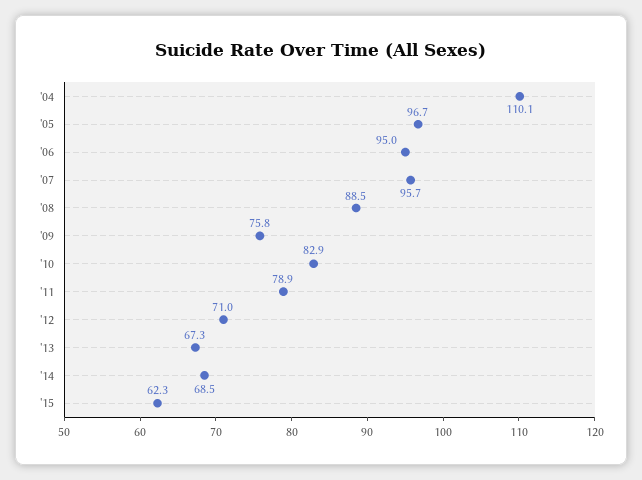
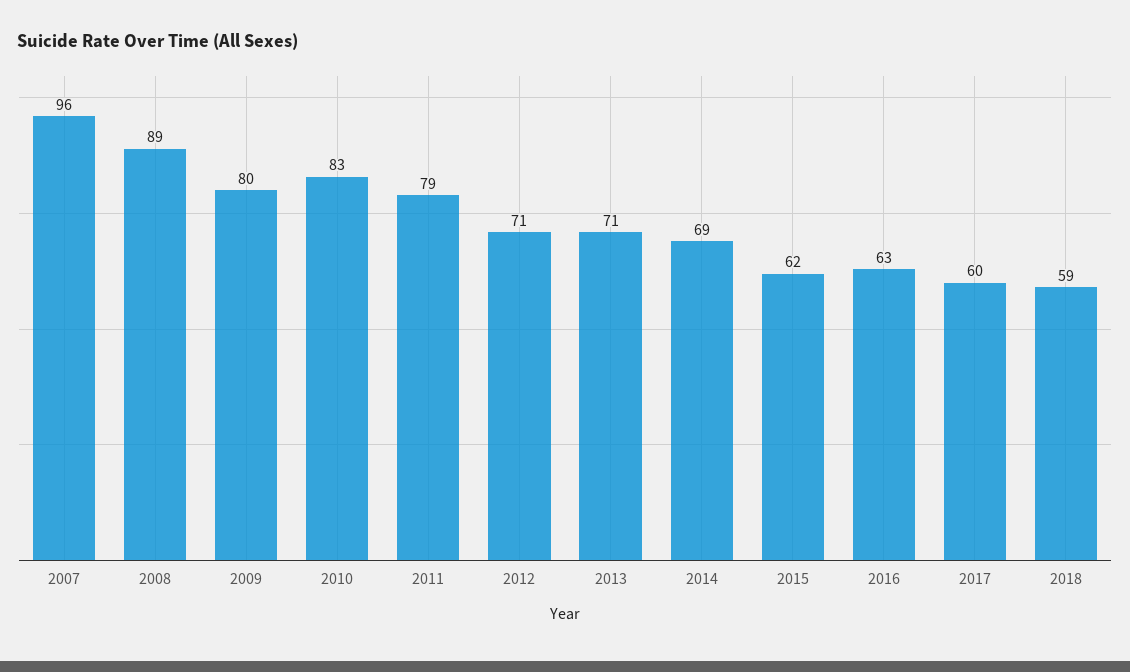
'04: 110.1 -> none
'05: 96.7 -> none
'06: 95 -> none
'09: 75.8 -> 80
'13: 67.3 -> 71
2016: none -> 63
2017: none -> 60
2018: none -> 59

